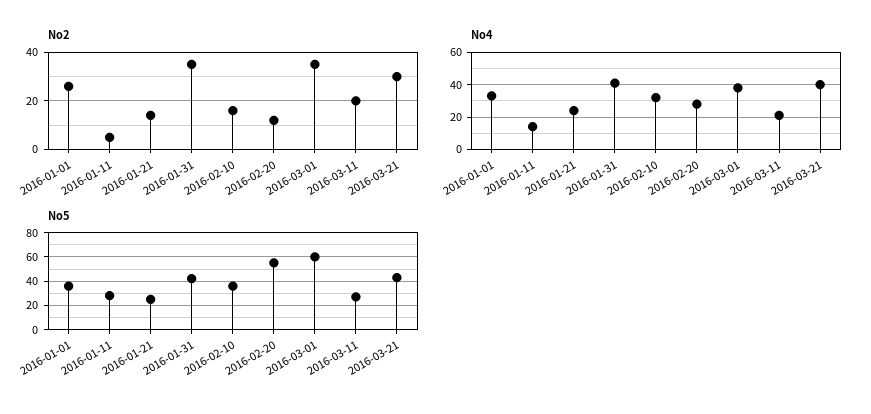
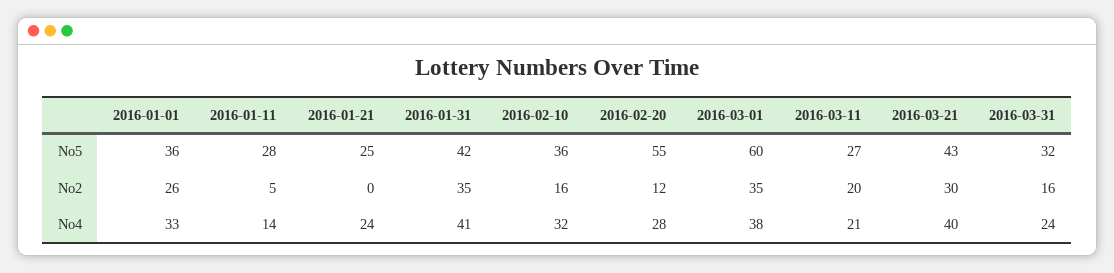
No2, 2016-01-21: 15 -> 0
No5, 2016-03-31: none -> 32
No2, 2016-03-31: none -> 16
No4, 2016-03-31: none -> 24

